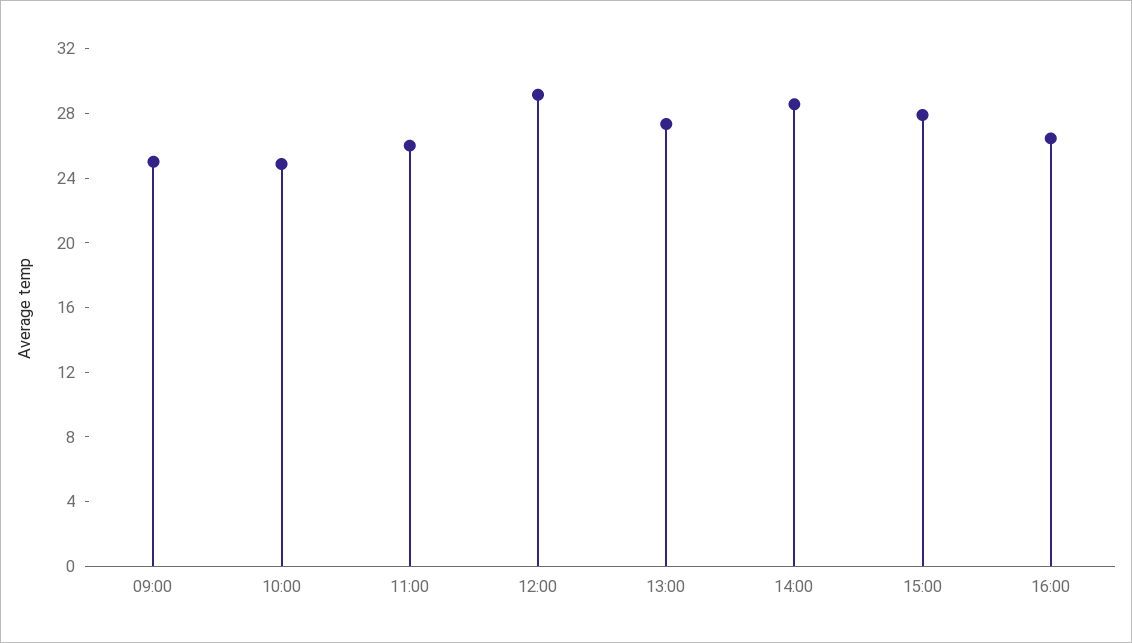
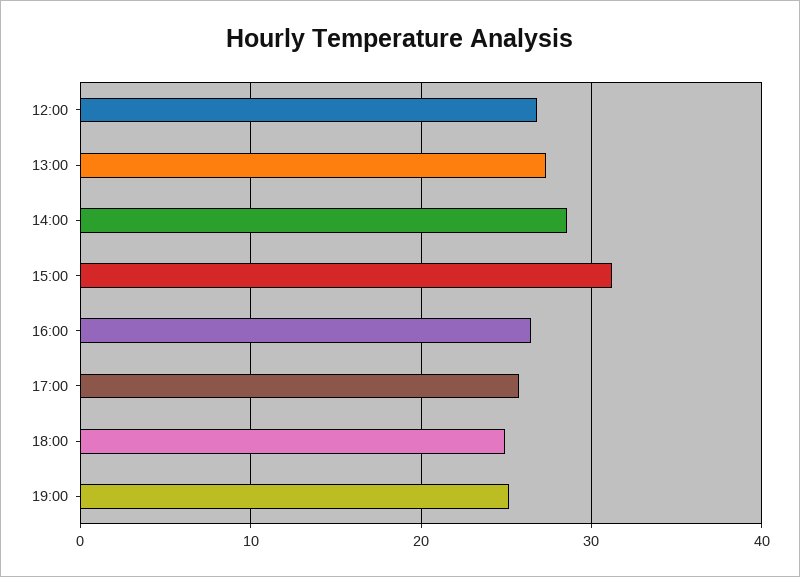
09:00: 25 -> none
10:00: 25 -> none
11:00: 26 -> none
12:00: 29 -> 27
15:00: 28 -> 31
17:00: none -> 26
18:00: none -> 25
19:00: none -> 25

